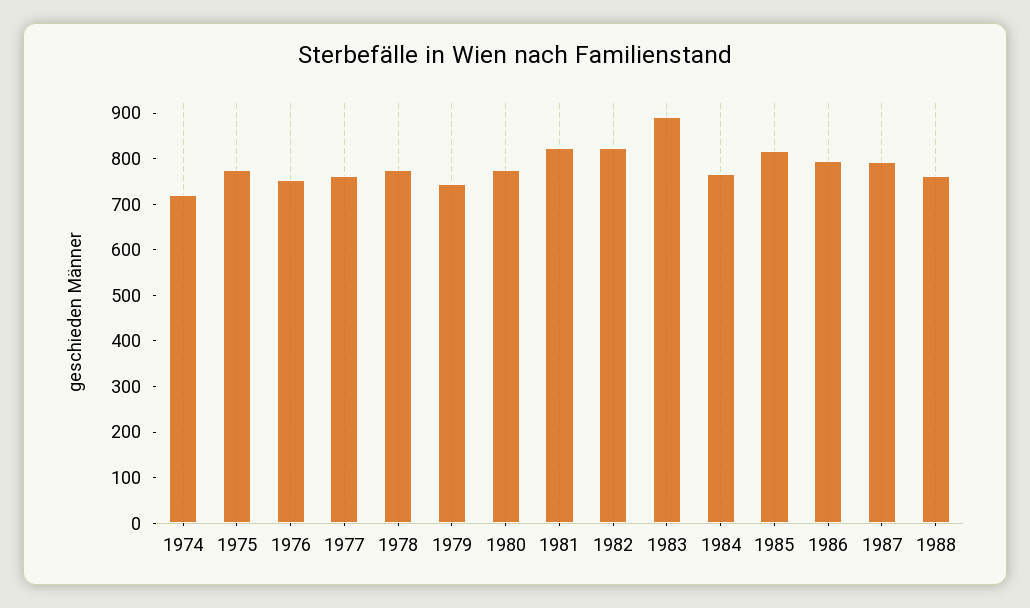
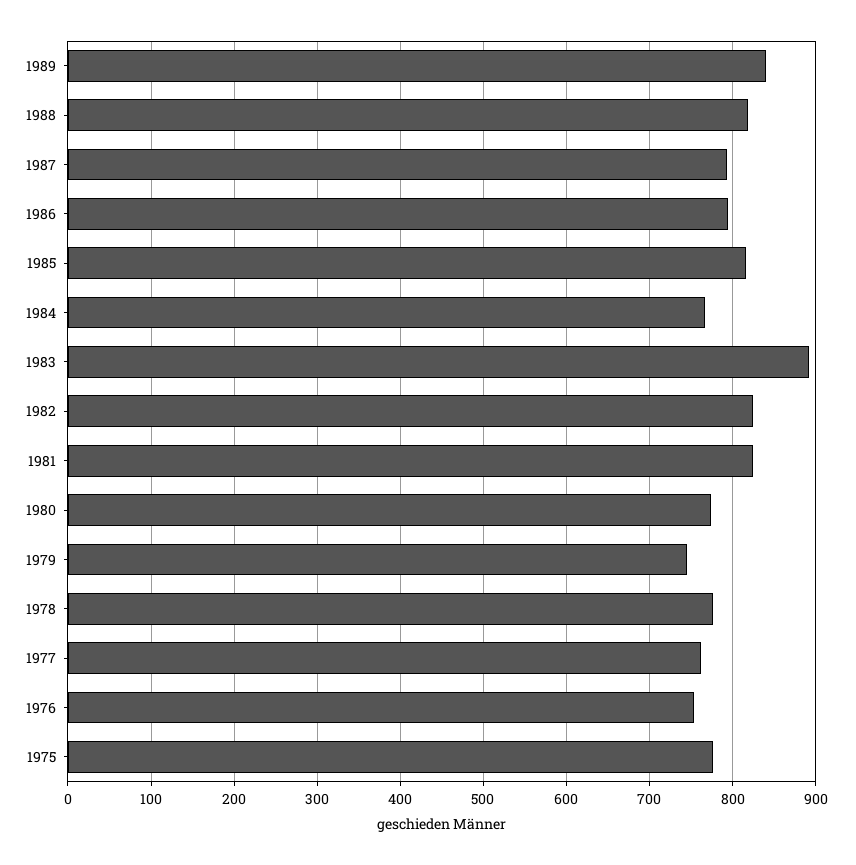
1974: 720 -> none
1988: 760 -> 820
1989: none -> 840

